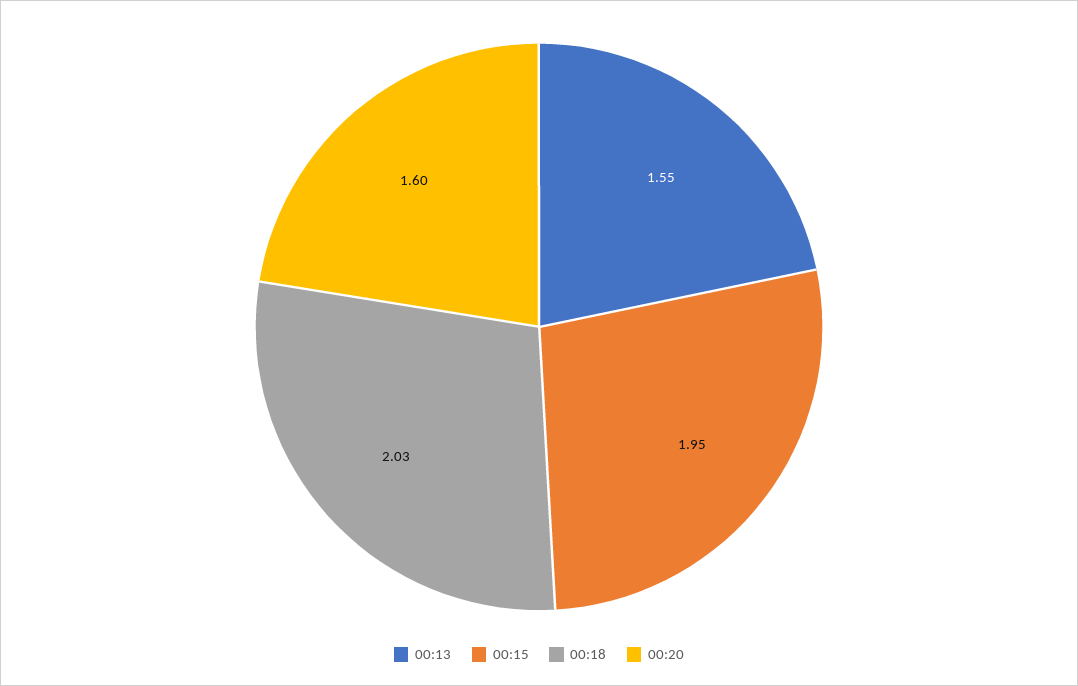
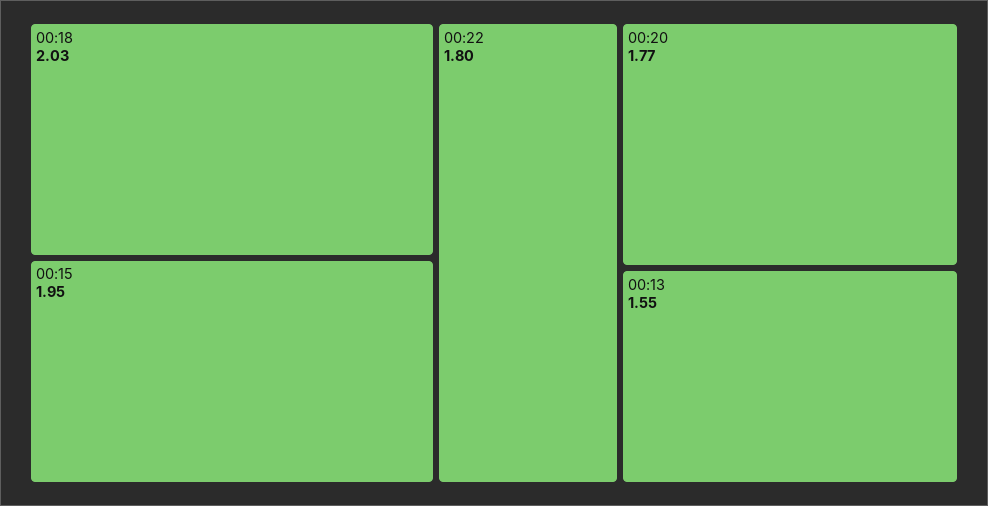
00:20: 1.6 -> 1.77
00:22: none -> 1.8

